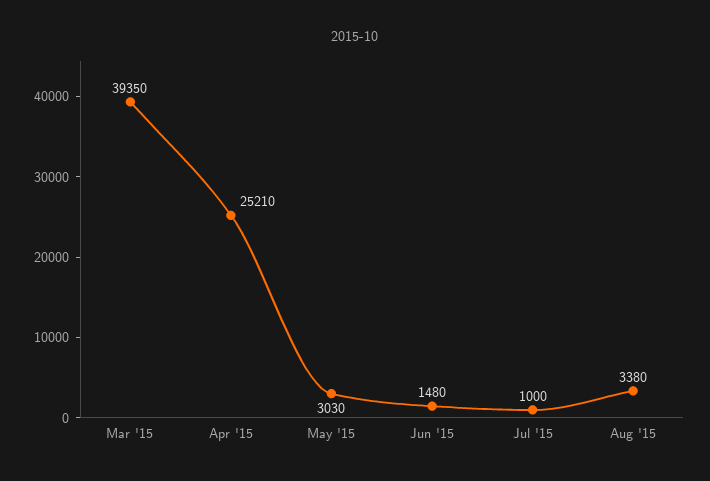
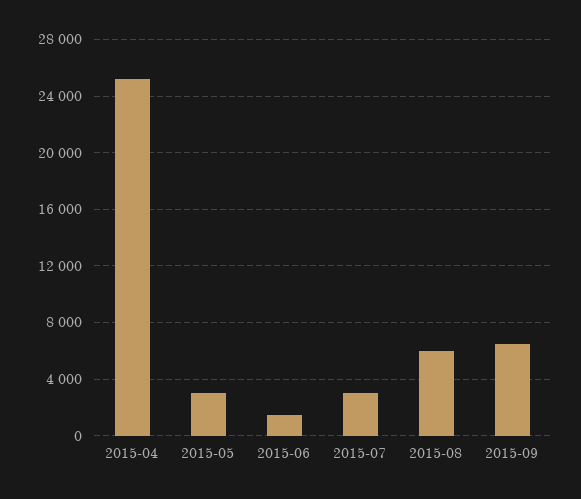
Mar '15: 39350 -> none
Jul '15: 1000 -> 3000
Aug '15: 3380 -> 6000
2015-09: none -> 6500

